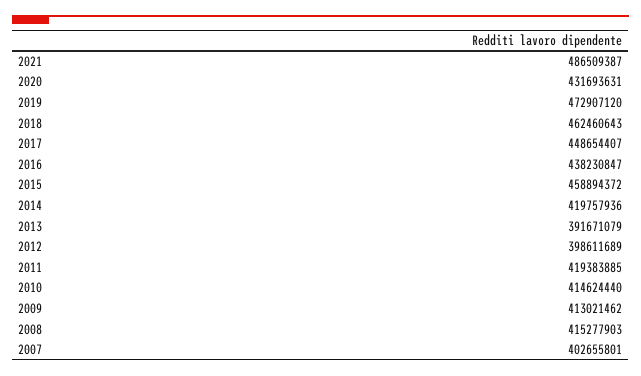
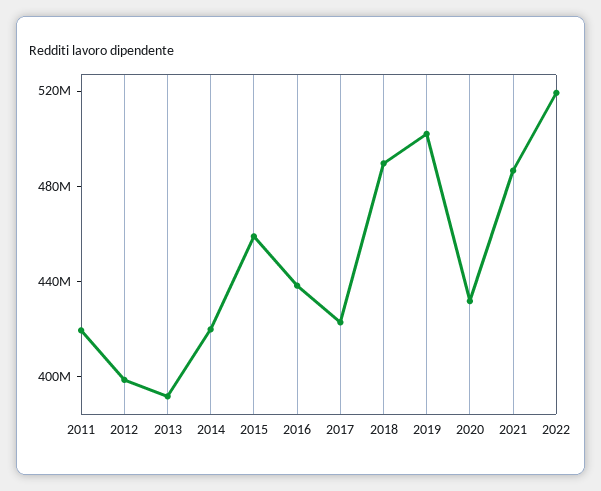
2019: 472907120 -> 500000000
2018: 462460643 -> 490000000
2017: 448654407 -> 420000000
2010: 414624440 -> none
2009: 413021462 -> none
2008: 415277903 -> none
2007: 402655801 -> none
2022: none -> 520000000

